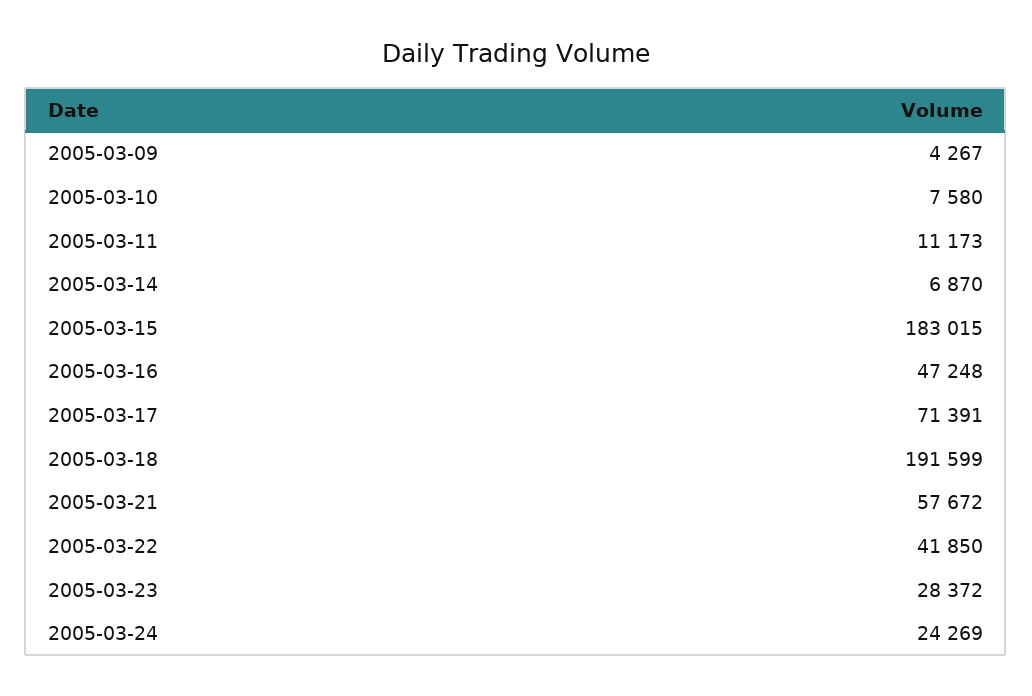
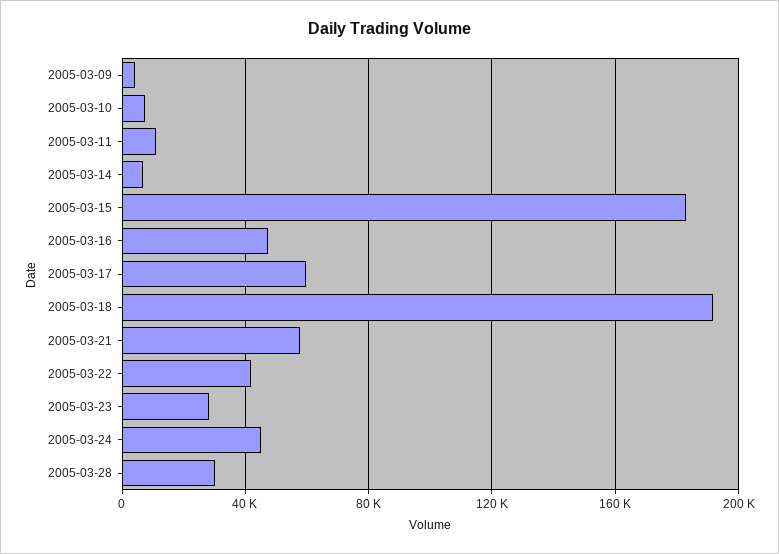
2005-03-17: 71391 -> 60000
2005-03-24: 24269 -> 45000
2005-03-28: none -> 30000

